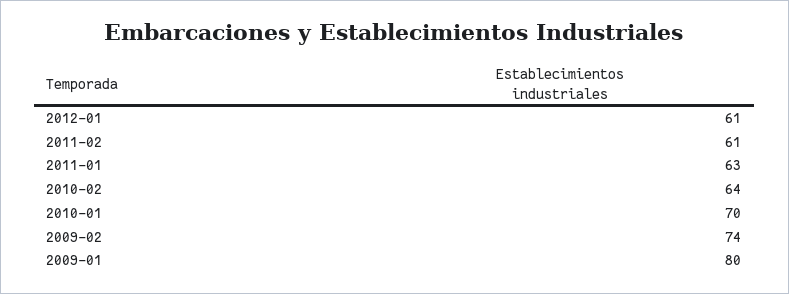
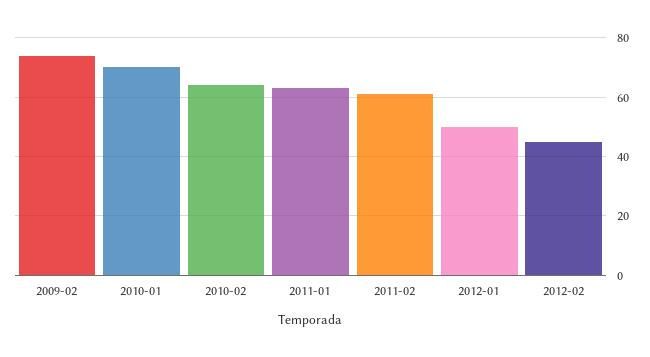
2012-01: 61 -> 50
2009-01: 80 -> none
2012-02: none -> 45

